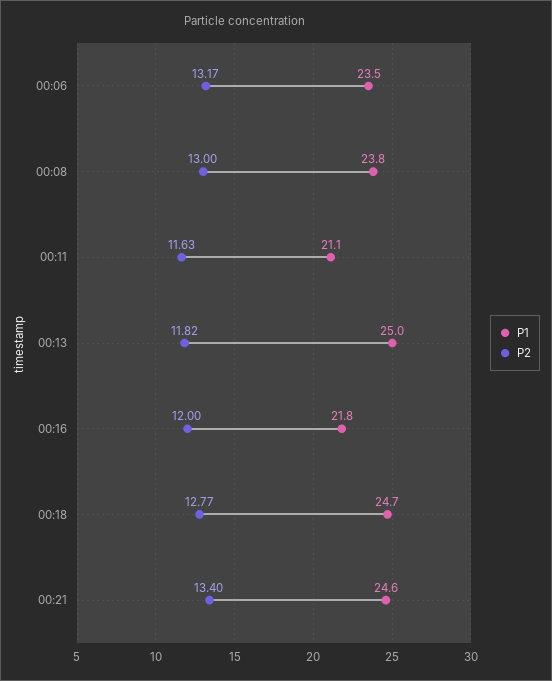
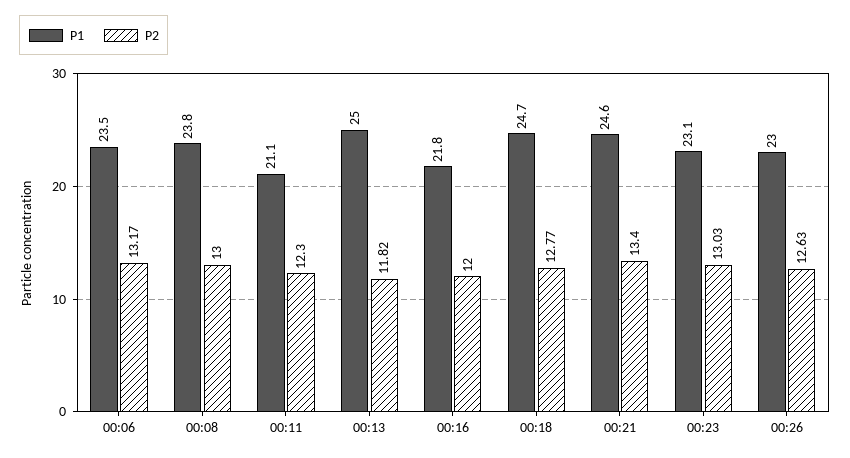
P2, 00:11: 11.63 -> 12.3
P1, 00:23: none -> 23.1
P2, 00:23: none -> 13.03
P1, 00:26: none -> 23
P2, 00:26: none -> 12.63

